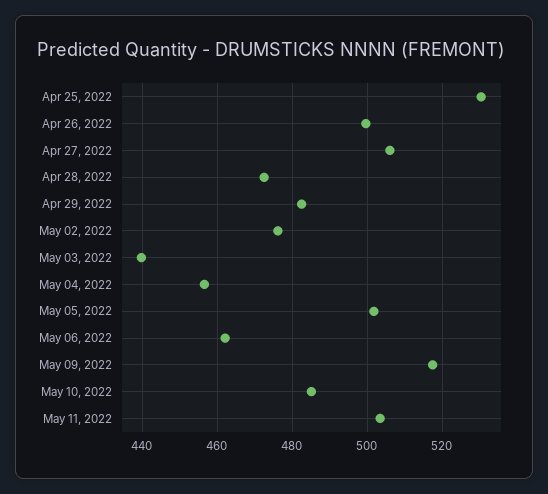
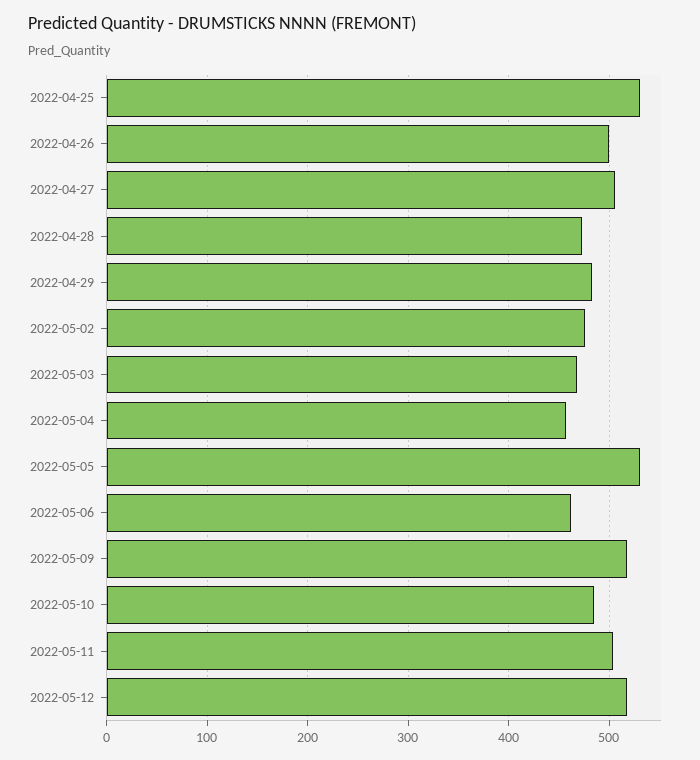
May 03, 2022: 440 -> 470
May 05, 2022: 502 -> 530
2022-05-12: none -> 520

